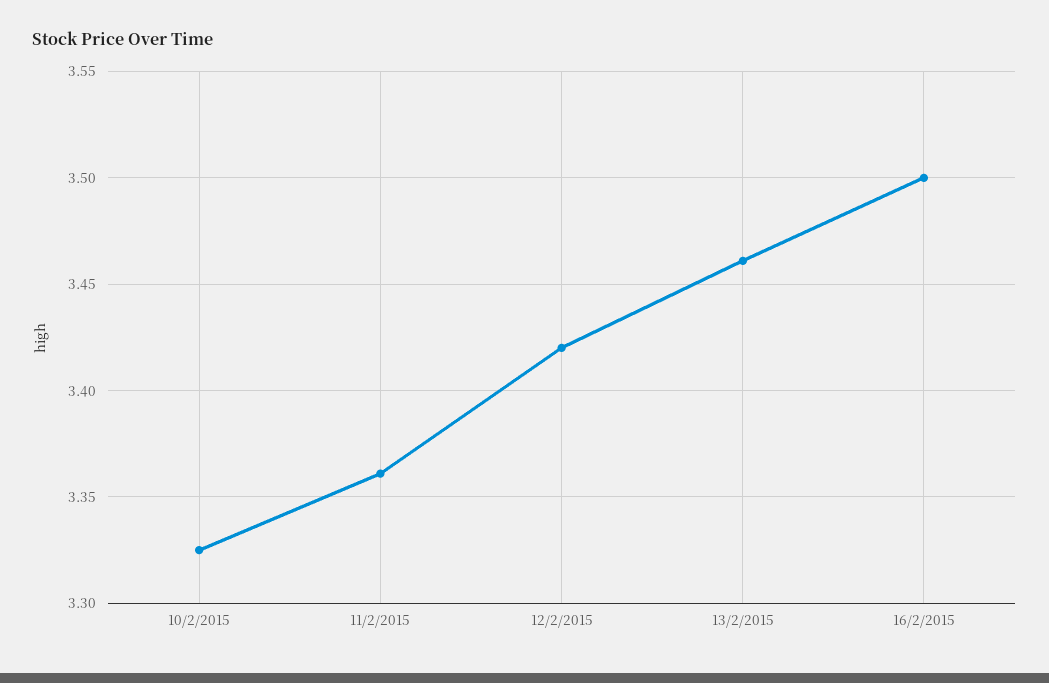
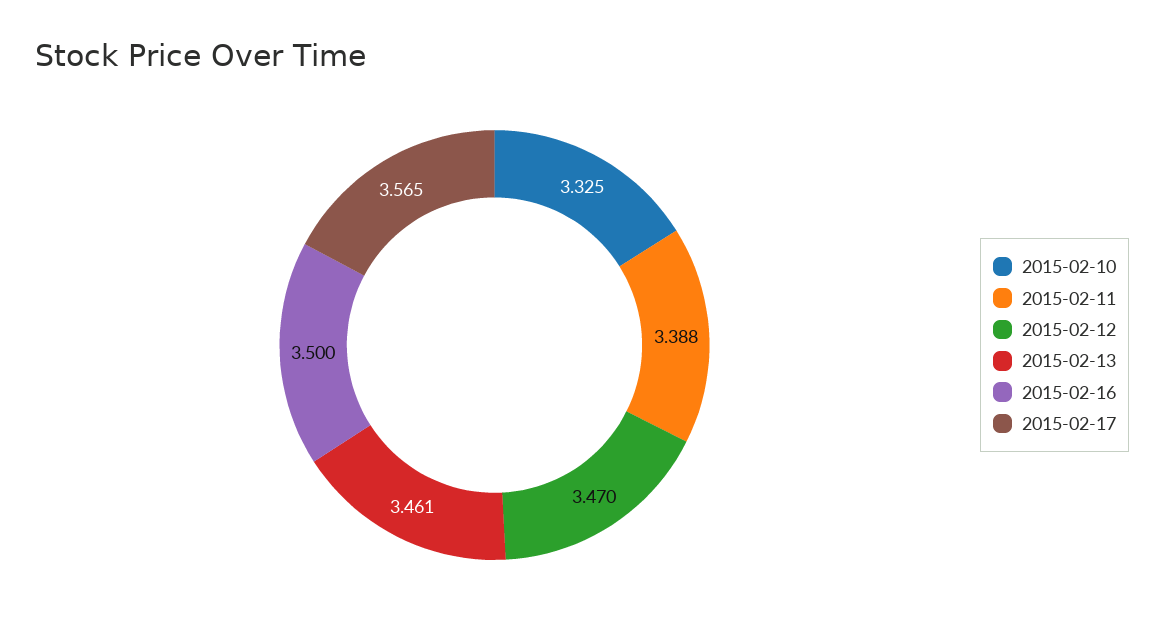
11/2/2015: 3.36 -> 3.388
12/2/2015: 3.42 -> 3.47
2015-02-17: none -> 3.565

